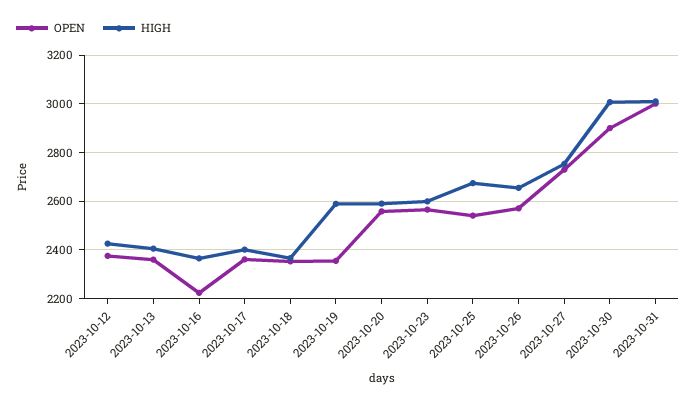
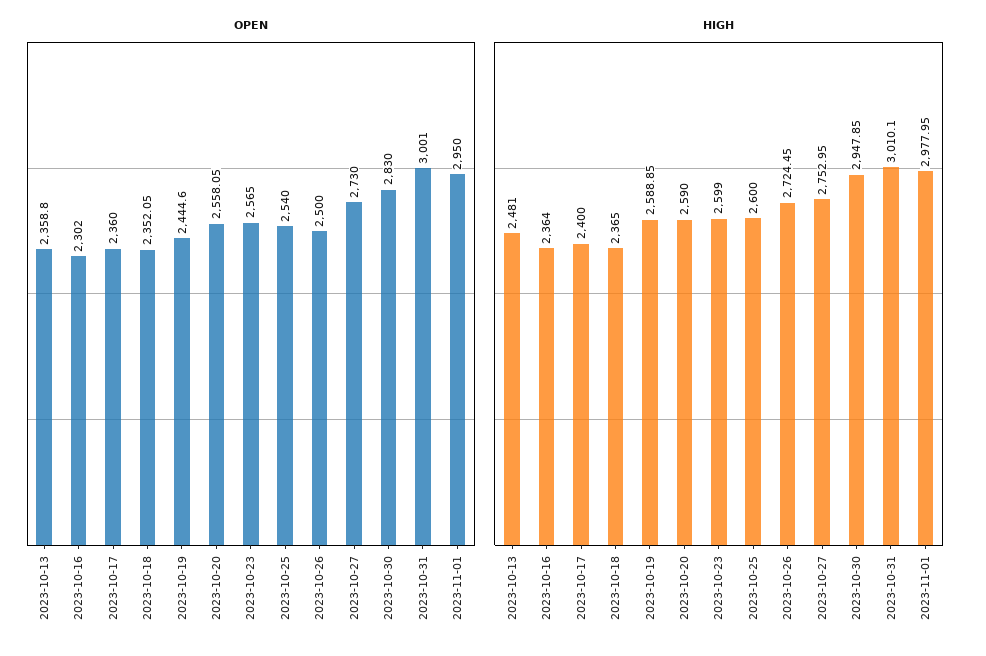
OPEN, 2023-10-12: 2375 -> none
HIGH, 2023-10-12: 2425 -> none
HIGH, 2023-10-13: 2400 -> 2481
OPEN, 2023-10-16: 2225 -> 2302
OPEN, 2023-10-19: 2350 -> 2444.6
HIGH, 2023-10-25: 2675 -> 2600
OPEN, 2023-10-26: 2575 -> 2500
HIGH, 2023-10-26: 2650 -> 2724.45
OPEN, 2023-10-30: 2900 -> 2830
HIGH, 2023-10-30: 3000 -> 2947.85
OPEN, 2023-11-01: none -> 2950
HIGH, 2023-11-01: none -> 2977.95

